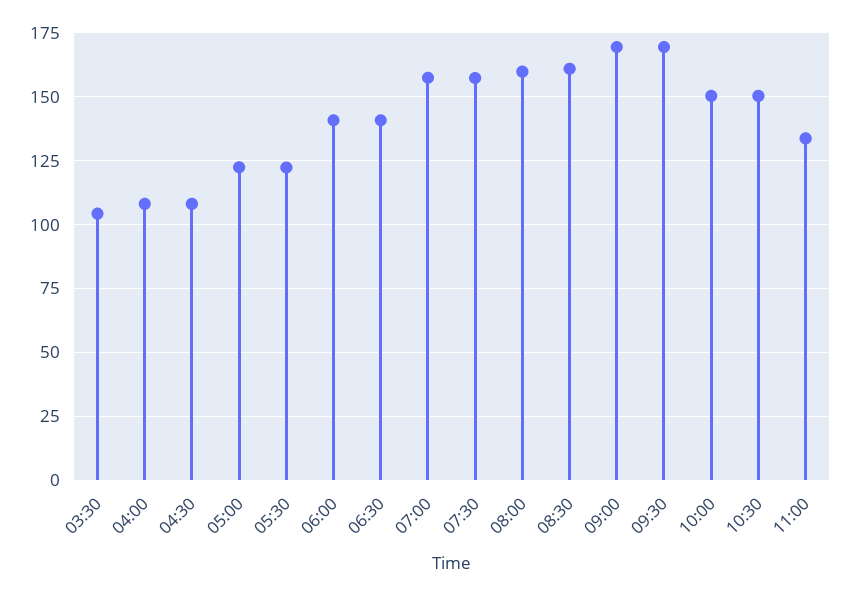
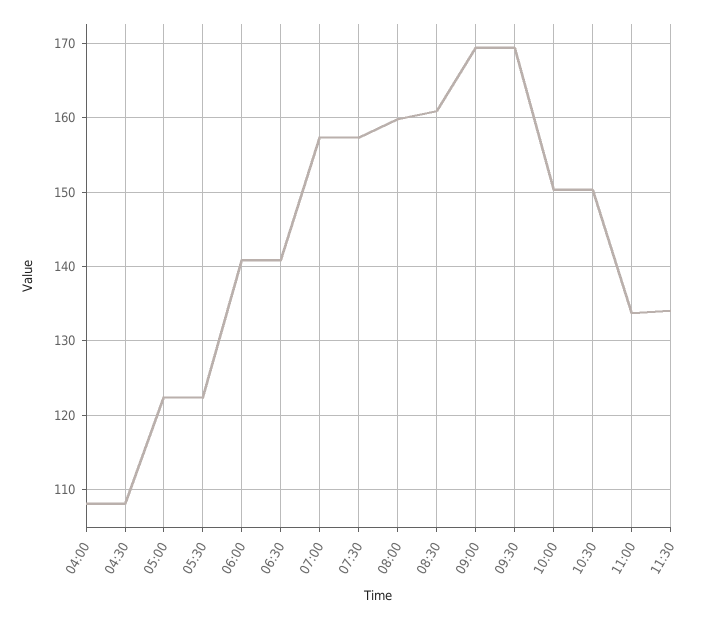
03:30: 105 -> none
11:30: none -> 134

